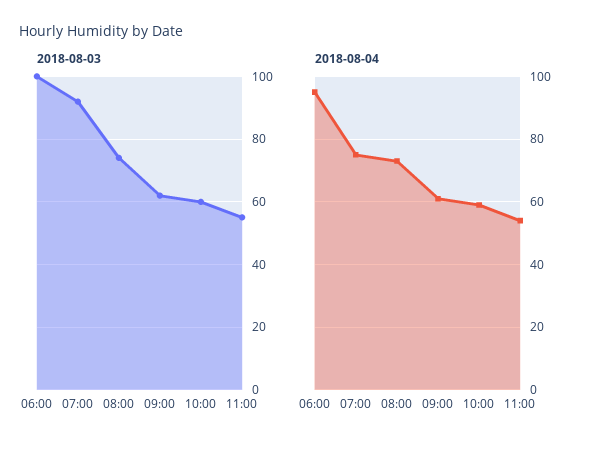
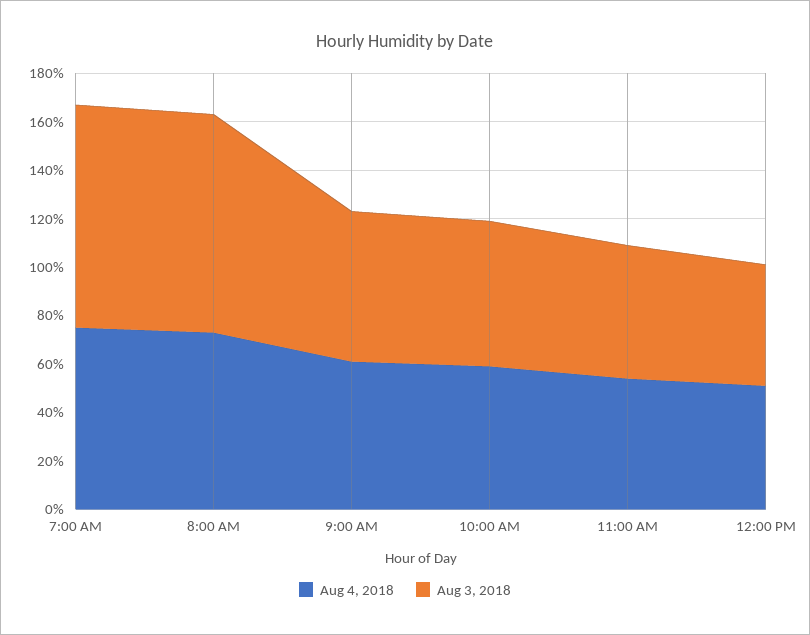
2018-08-03, 06:00: 100 -> none
2018-08-03, 08:00: 75 -> 90
2018-08-04, 06:00: 95 -> none
2018-08-04, 12:00 PM: none -> 50
2018-08-03, 12:00 PM: none -> 50

